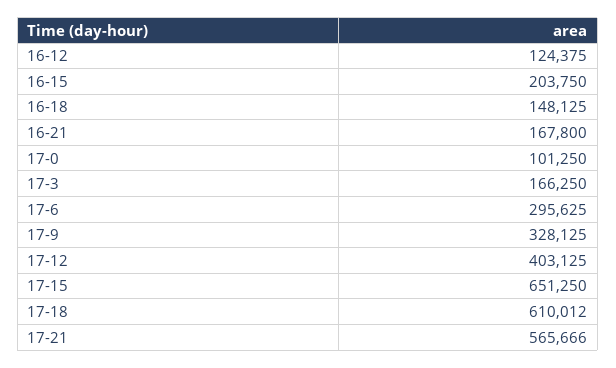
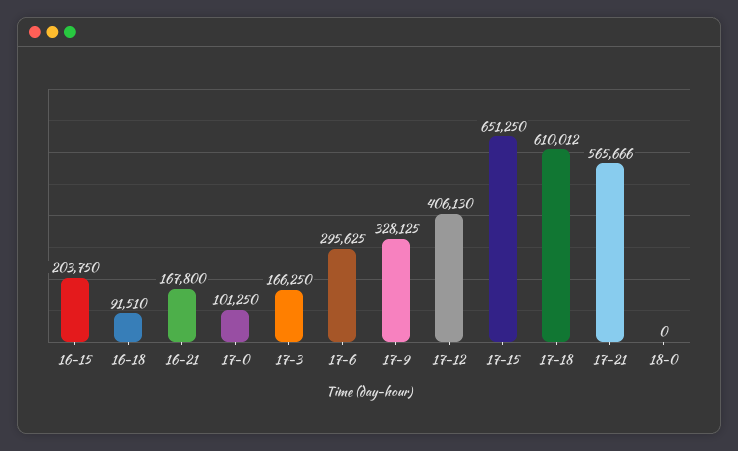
16-12: 124375 -> none
16-18: 148125 -> 91510
17-12: 403125 -> 406130
18-0: none -> 0

